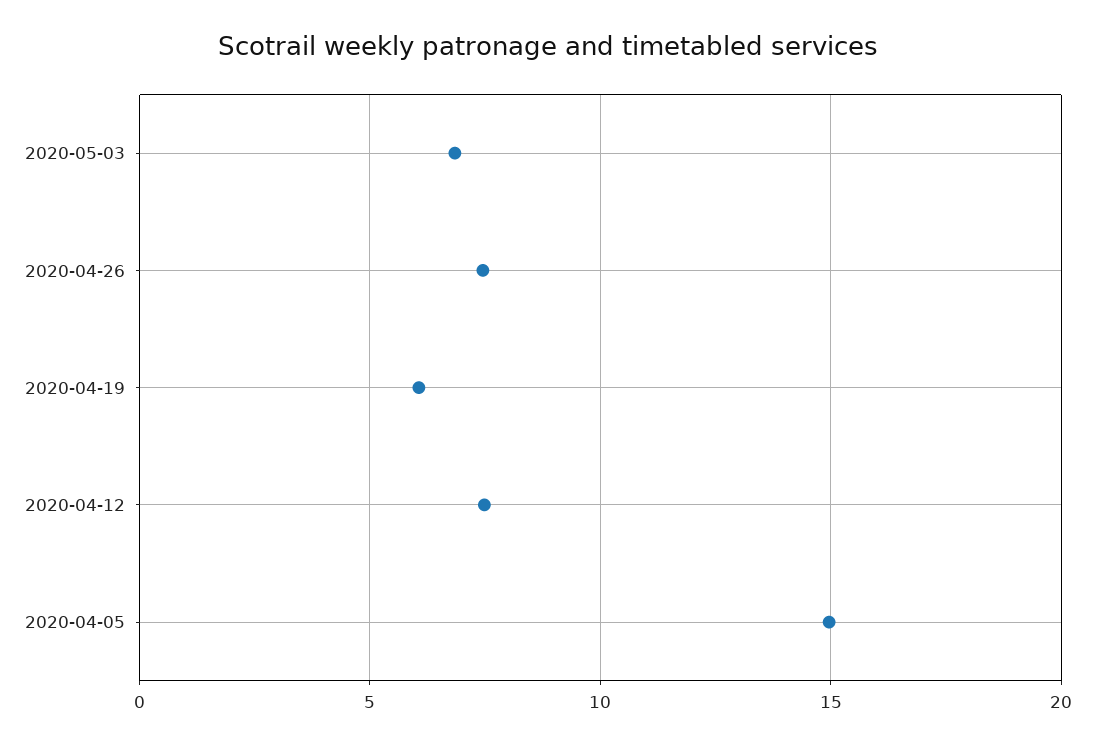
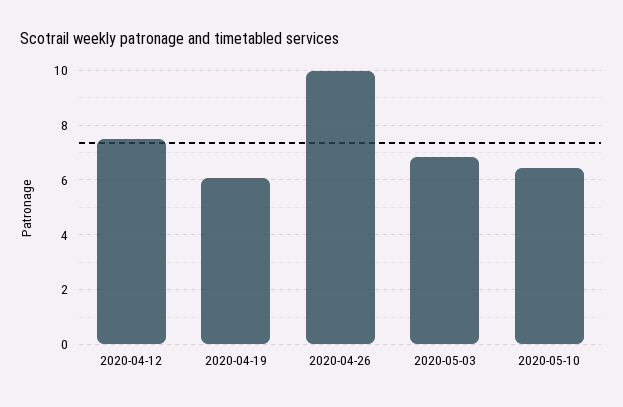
2020-04-26: 7.5 -> 10
2020-04-05: 15 -> none
2020-05-10: none -> 6.5

